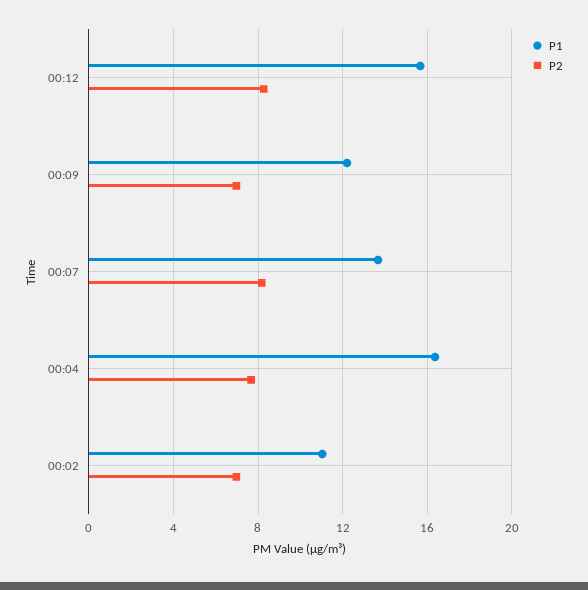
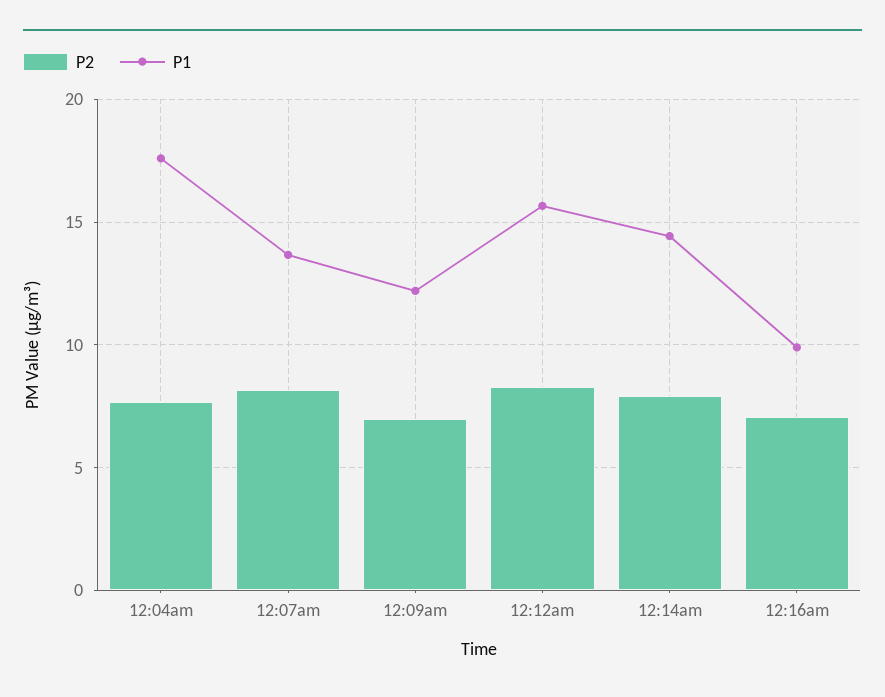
P1, 00:04: 16.5 -> 17.5
P1, 00:02: 11 -> none
P2, 00:02: 7 -> none
P2, 12:14am: none -> 8
P1, 12:14am: none -> 14.5
P2, 12:16am: none -> 7
P1, 12:16am: none -> 10

